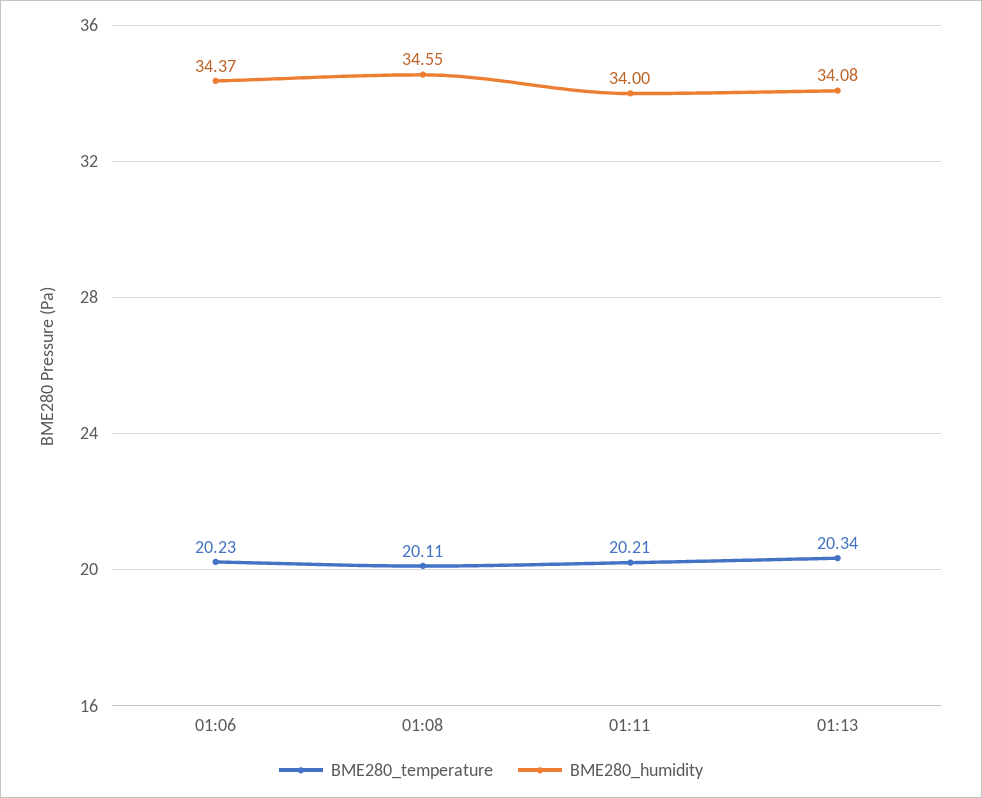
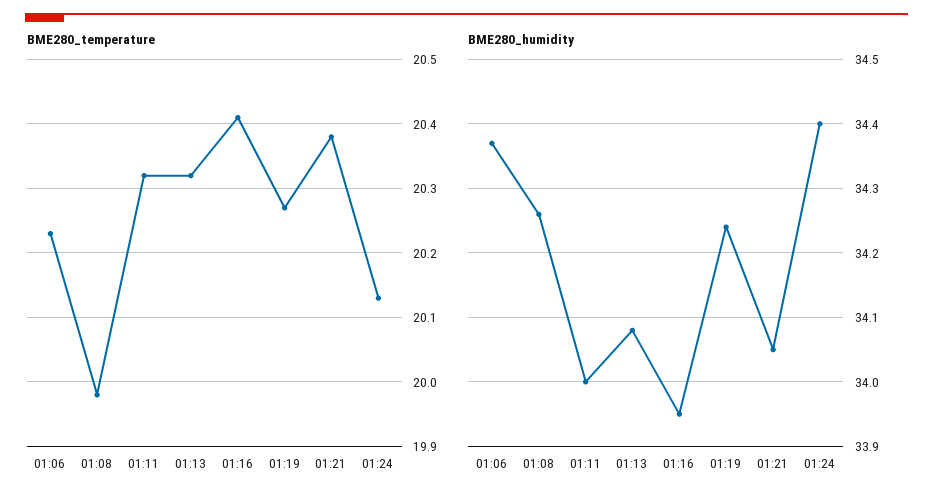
BME280_temperature, 01:08: 20.11 -> 19.98
BME280_humidity, 01:08: 34.55 -> 34.26
BME280_temperature, 01:11: 20.21 -> 20.32
BME280_temperature, 01:13: 20.34 -> 20.32
BME280_temperature, 01:16: none -> 20.41
BME280_temperature, 01:19: none -> 20.27
BME280_temperature, 01:21: none -> 20.38
BME280_temperature, 01:24: none -> 20.13
BME280_humidity, 01:16: none -> 33.95
BME280_humidity, 01:19: none -> 34.24
BME280_humidity, 01:21: none -> 34.05
BME280_humidity, 01:24: none -> 34.4

